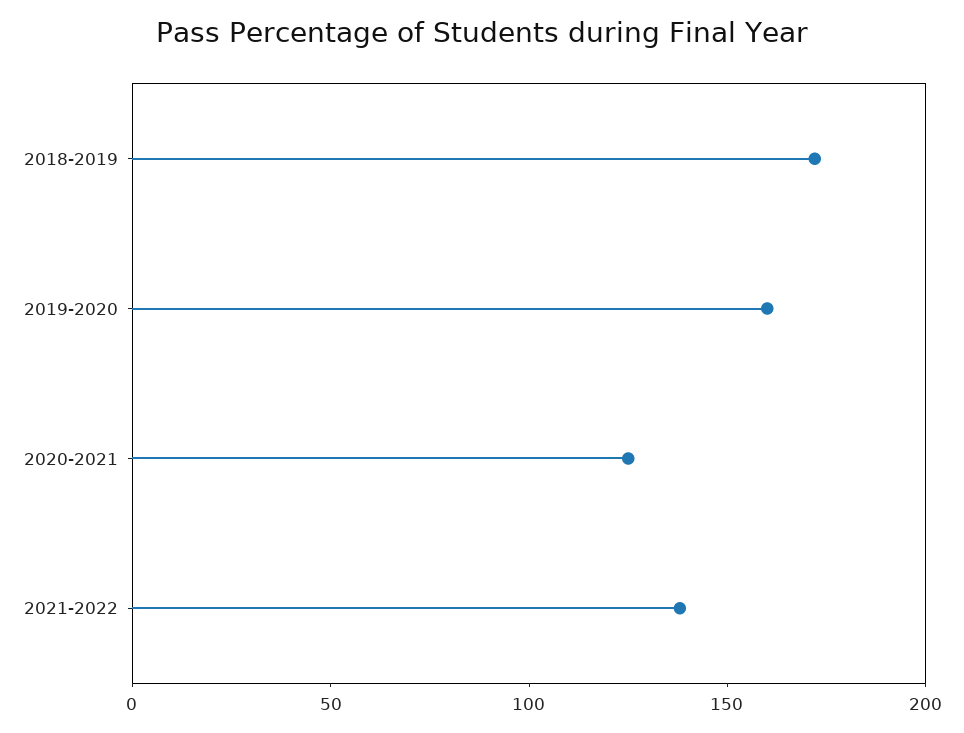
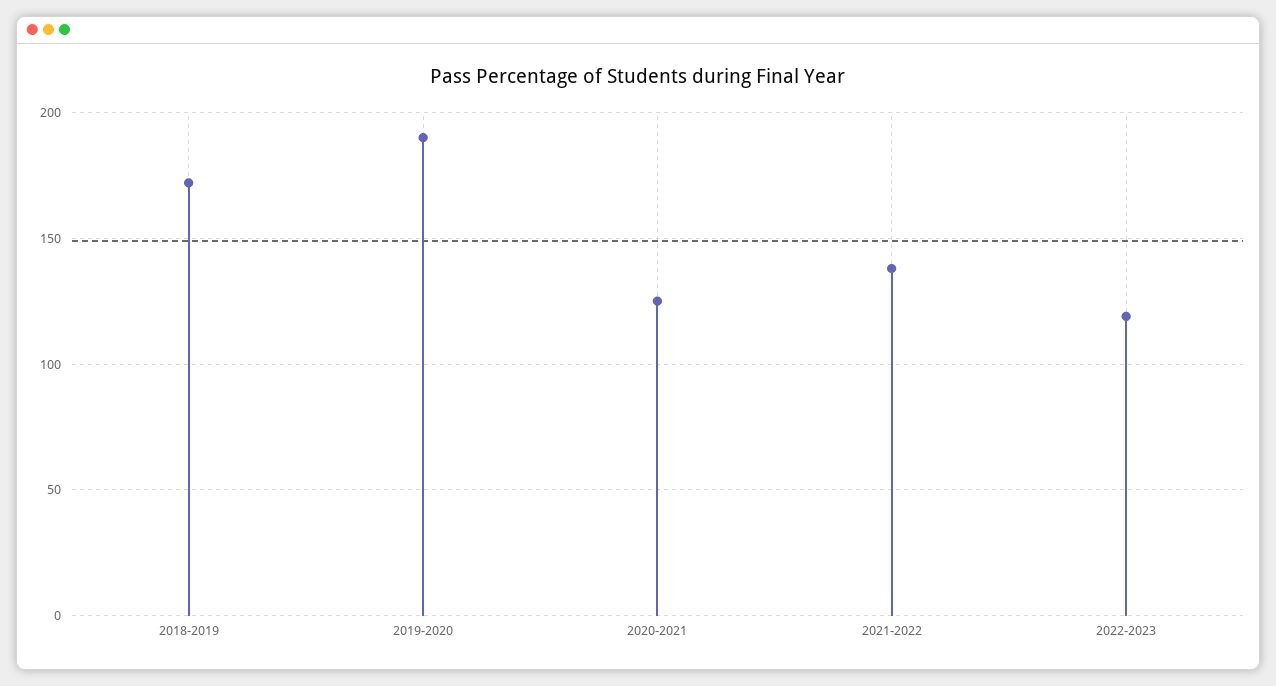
2019-2020: 160 -> 190
2022-2023: none -> 120

